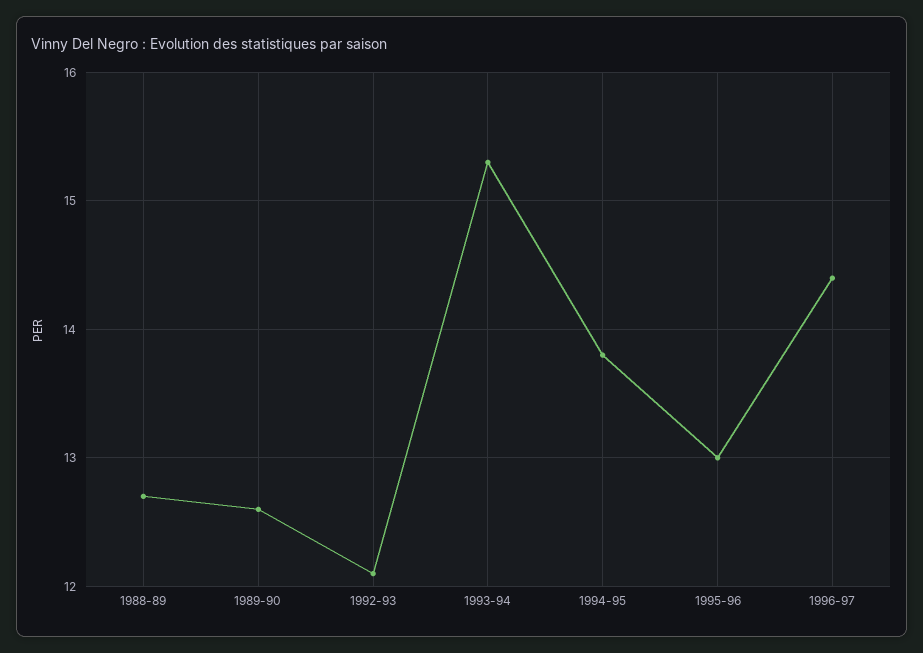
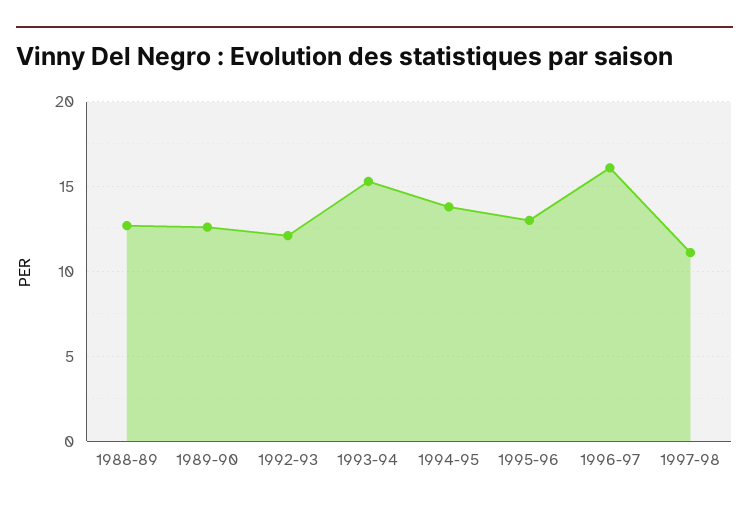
1996-97: 14.4 -> 16
1997-98: none -> 11

